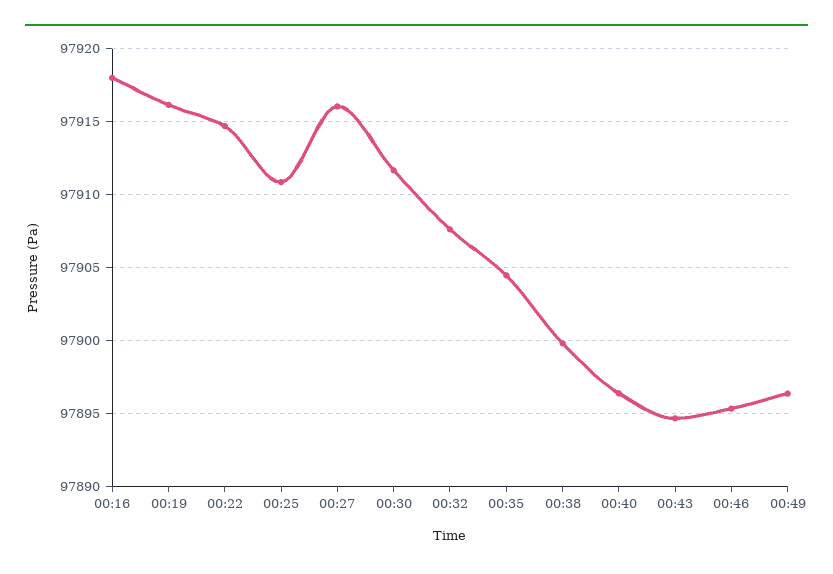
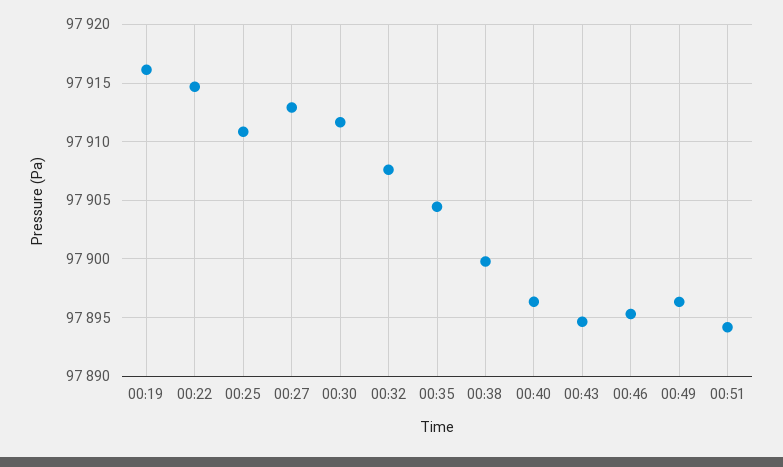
00:16: 97918 -> none
00:27: 97916 -> 97913
00:51: none -> 97894

